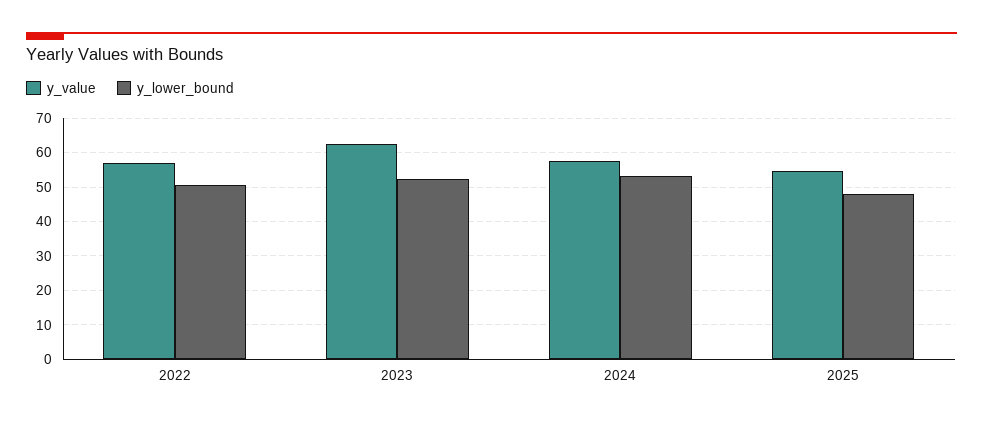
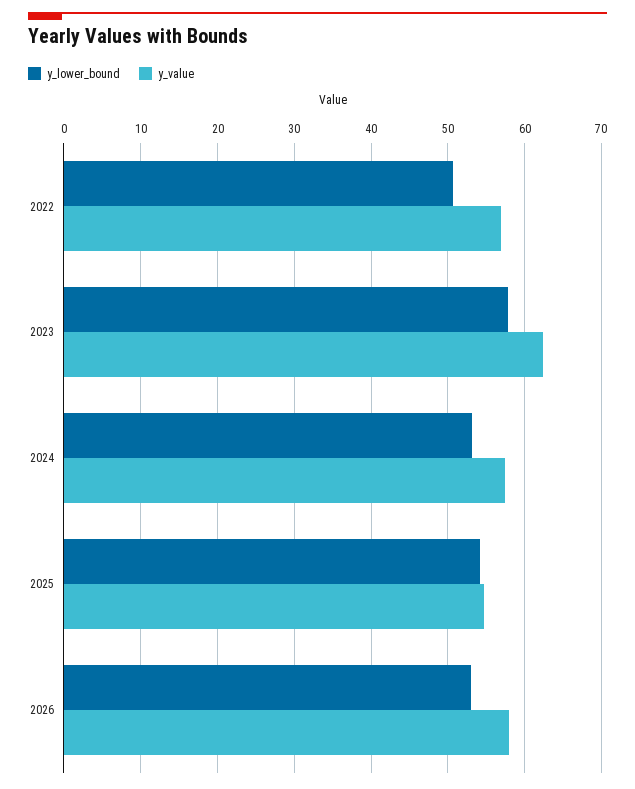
y_lower_bound, 2023: 52 -> 58
y_lower_bound, 2025: 48 -> 54
y_lower_bound, 2026: none -> 53
y_value, 2026: none -> 58

